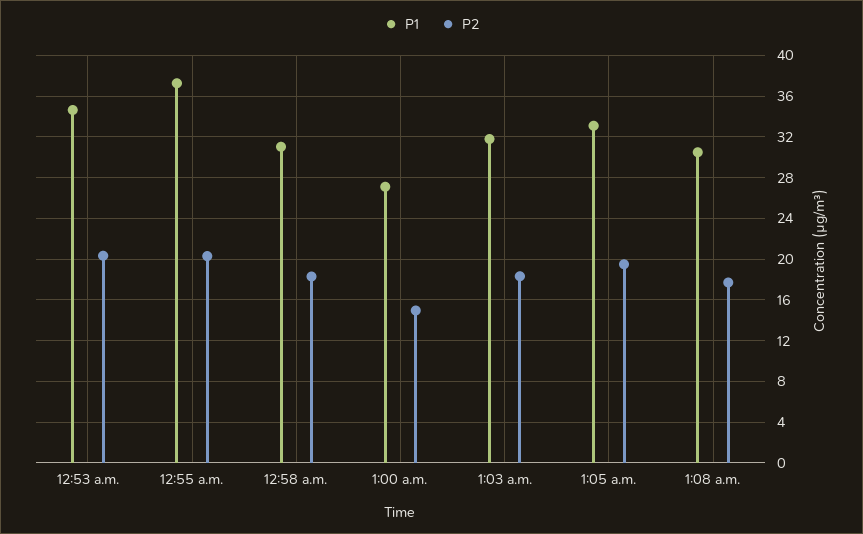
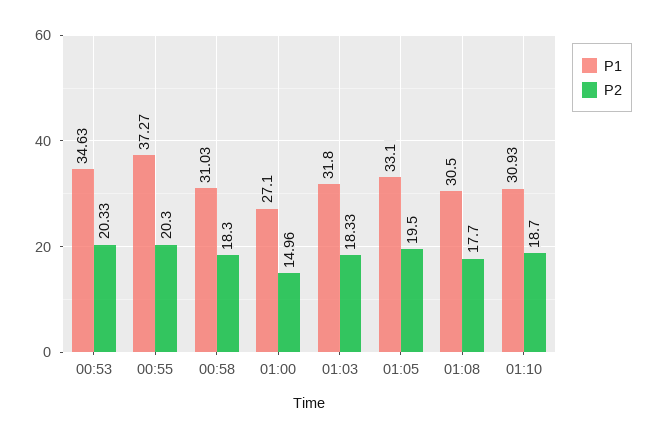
P1, 01:10: none -> 30.93
P2, 01:10: none -> 18.7

